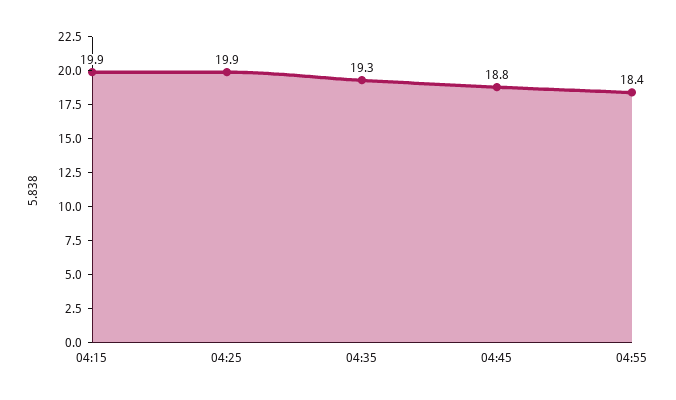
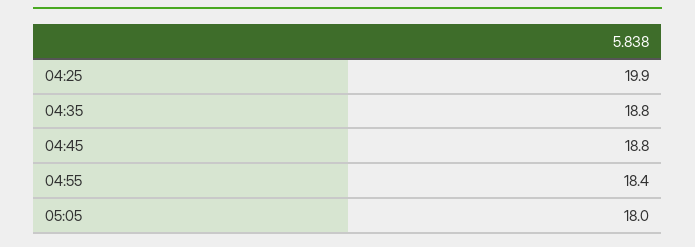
04:15: 19.9 -> none
04:35: 19.3 -> 18.8
05:05: none -> 18

